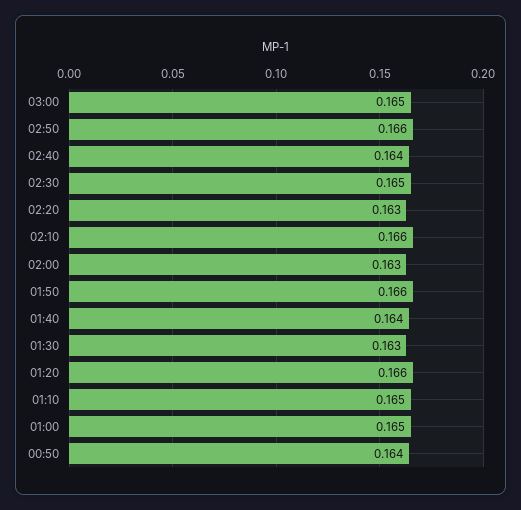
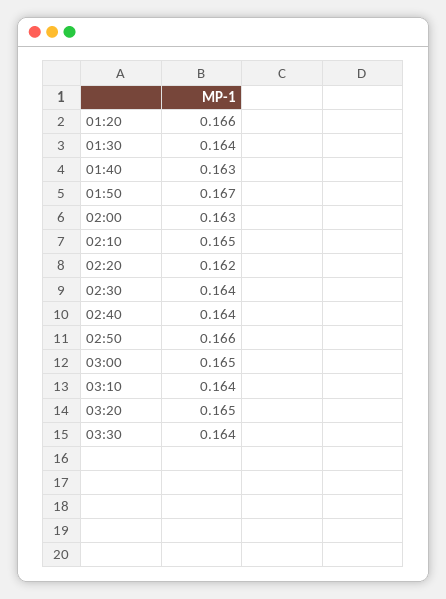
02:30: 0.165 -> 0.164
02:20: 0.163 -> 0.162
02:10: 0.166 -> 0.165
01:50: 0.166 -> 0.167
01:40: 0.164 -> 0.163
01:30: 0.163 -> 0.164
01:10: 0.165 -> none
01:00: 0.165 -> none
00:50: 0.164 -> none
03:10: none -> 0.164
03:20: none -> 0.165
03:30: none -> 0.164

